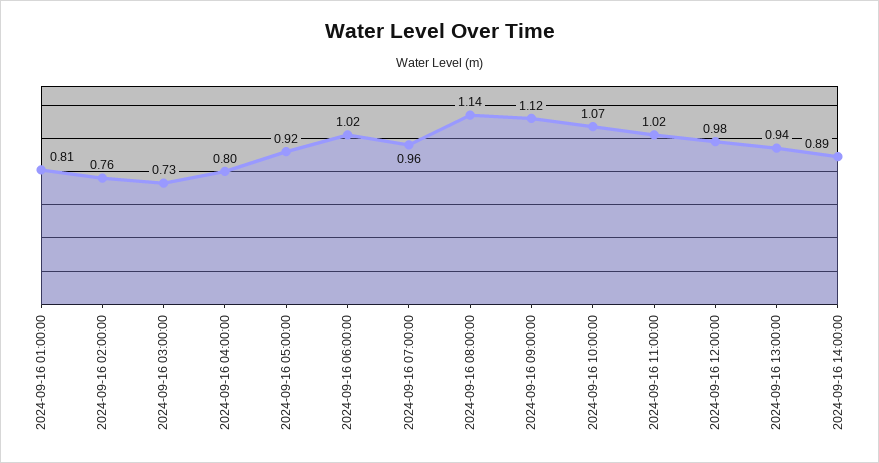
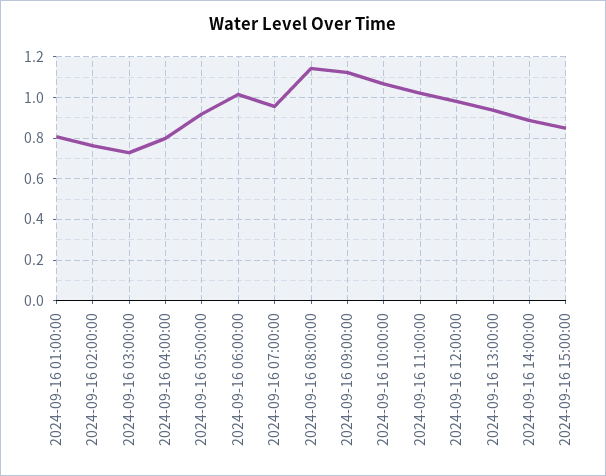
2024-09-16 15:00:00: none -> 0.85

